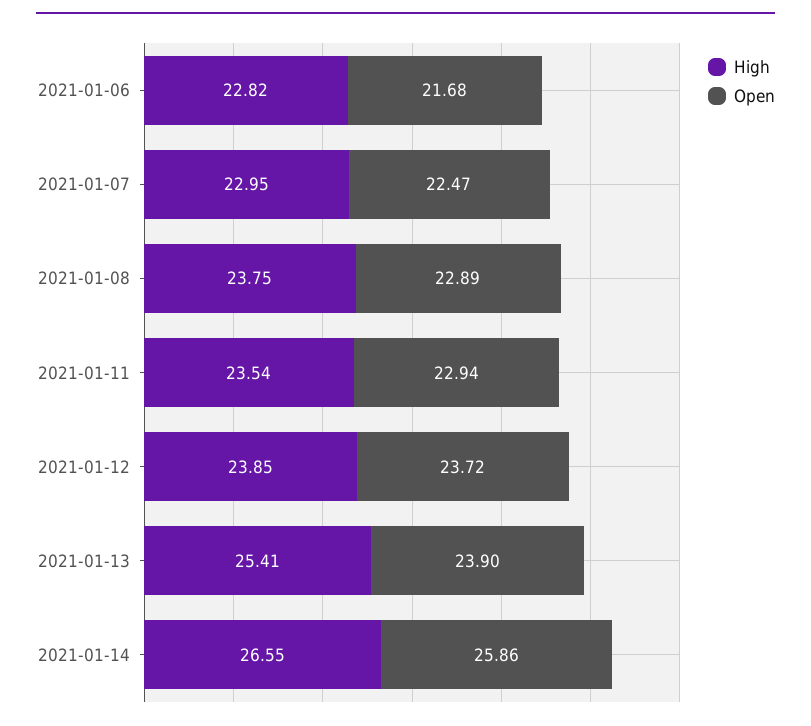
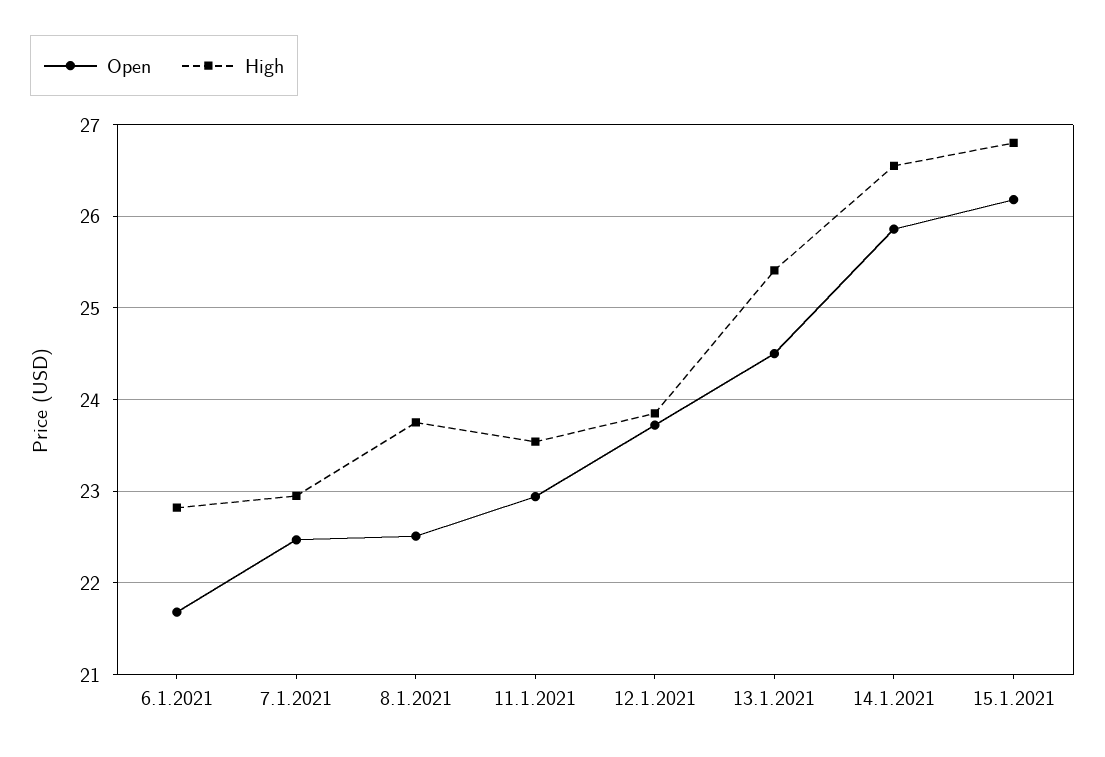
Open, 2021-01-08: 22.89 -> 22.5
Open, 2021-01-13: 23.9 -> 24.5
Open, 15.1.2021: none -> 26.2
High, 15.1.2021: none -> 26.8

